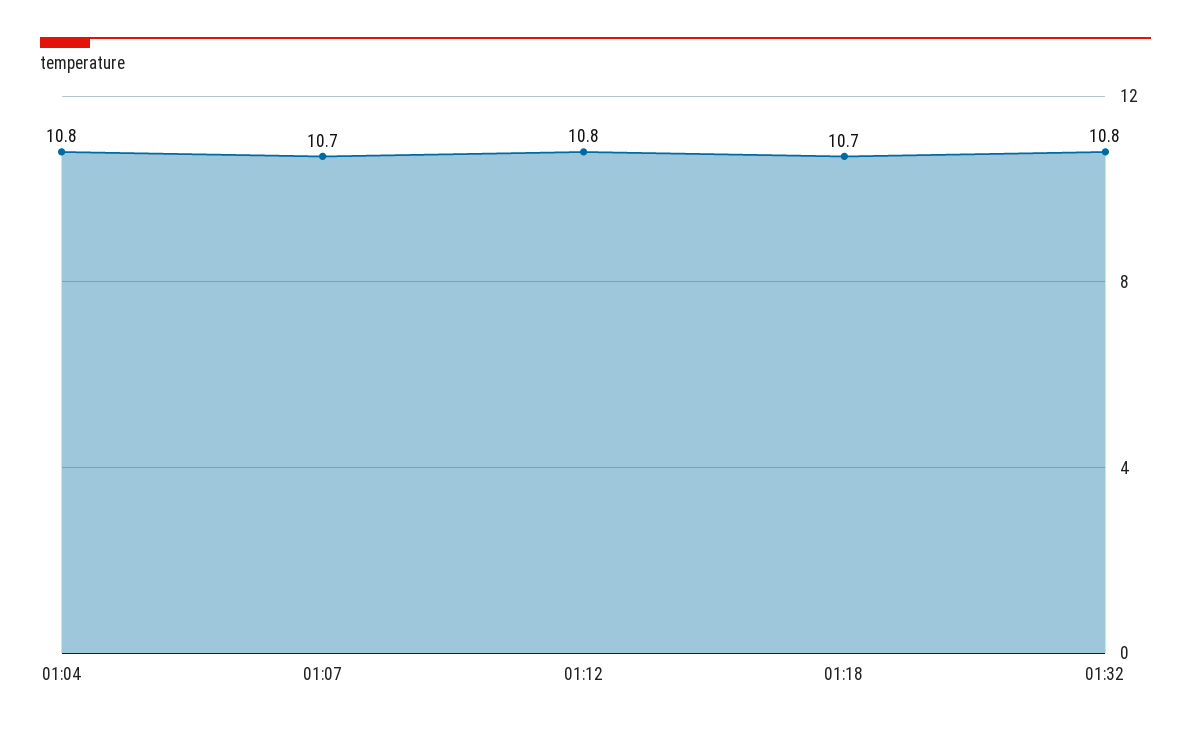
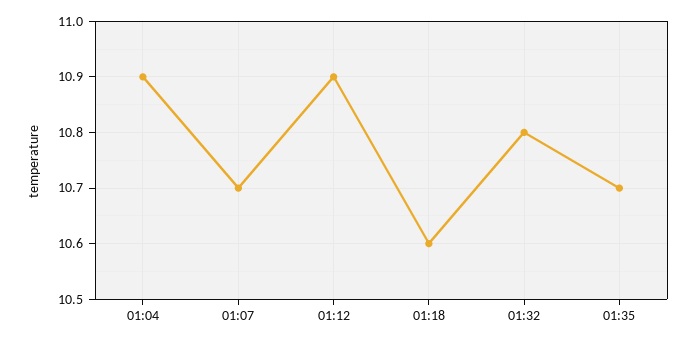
01:04: 10.8 -> 10.9
01:12: 10.8 -> 10.9
01:18: 10.7 -> 10.6
01:35: none -> 10.7

